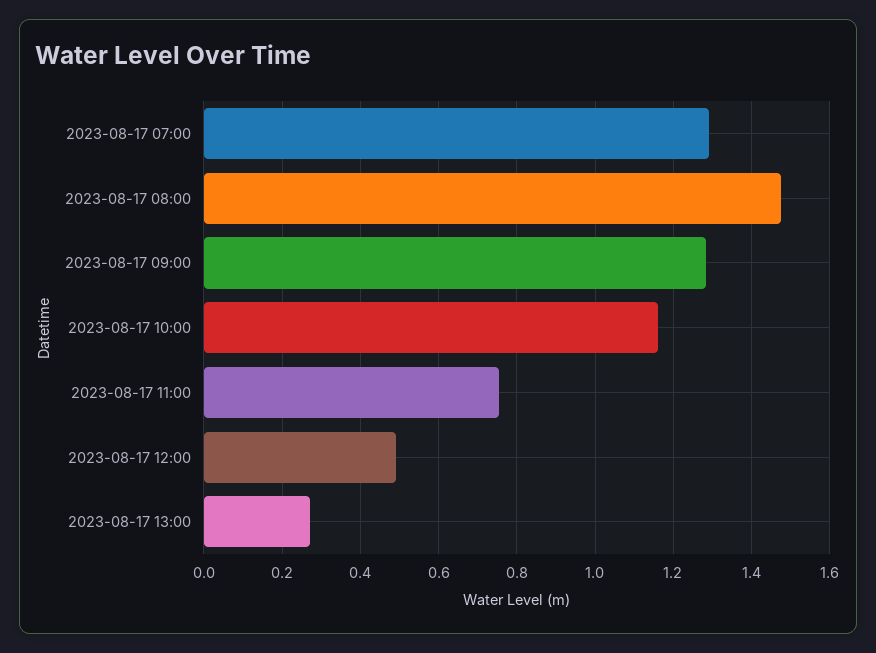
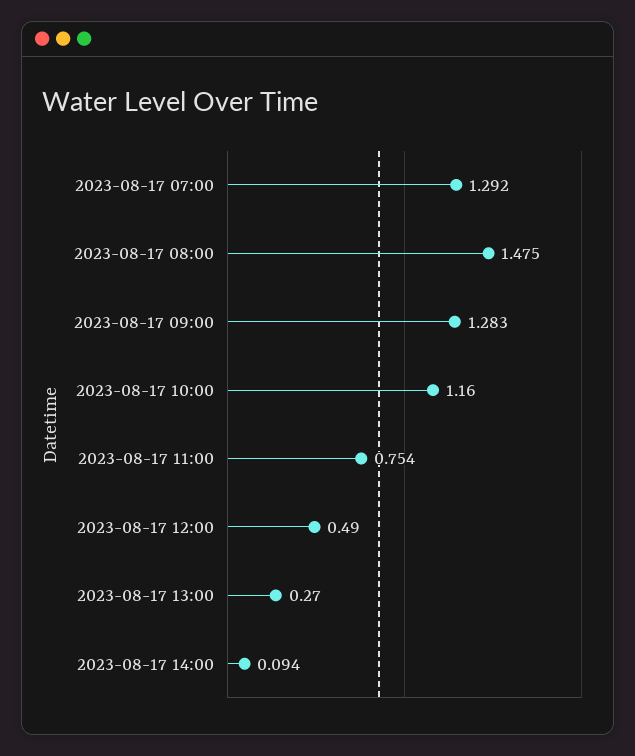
2023-08-17 14:00: none -> 0.094

